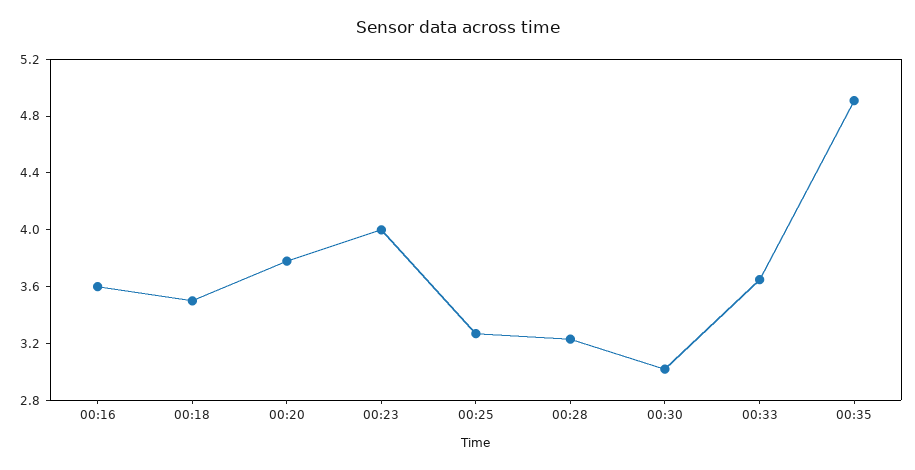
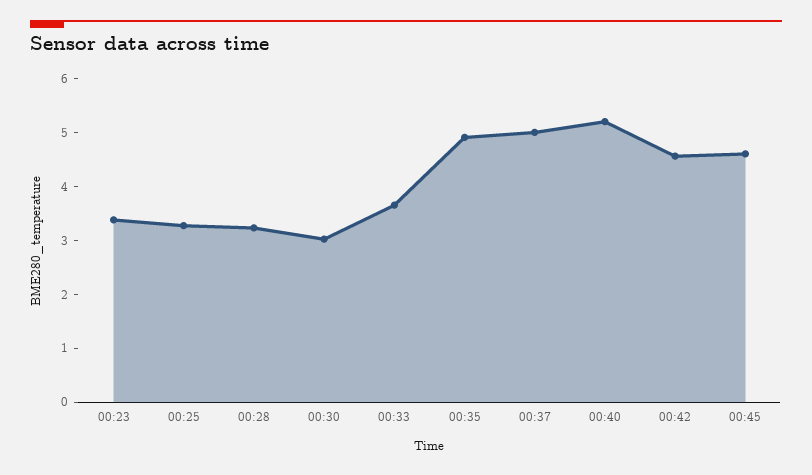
00:16: 3.6 -> none
00:18: 3.5 -> none
00:20: 3.8 -> none
00:23: 4 -> 3.4
00:37: none -> 5
00:40: none -> 5.2
00:42: none -> 4.6
00:45: none -> 4.6

